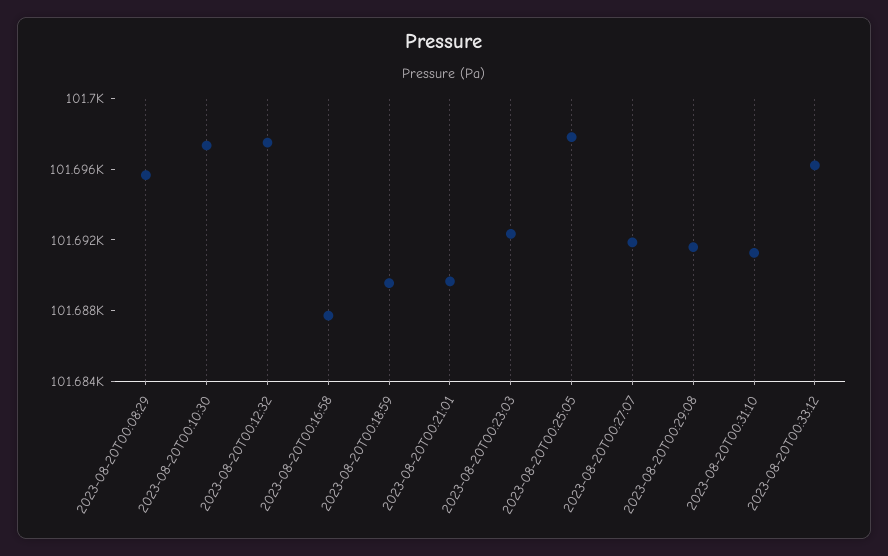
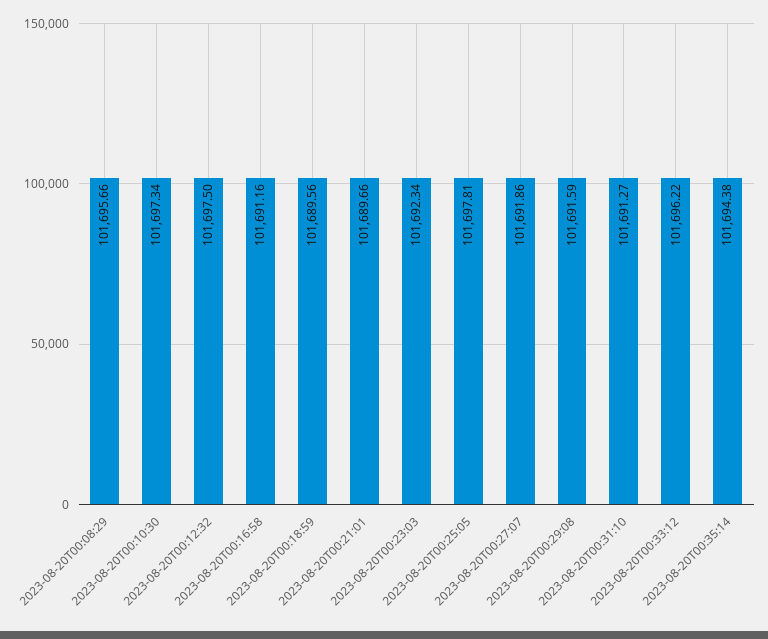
2023-08-20T00:16:58: 101688 -> 101691.16
2023-08-20T00:35:14: none -> 101694.38

